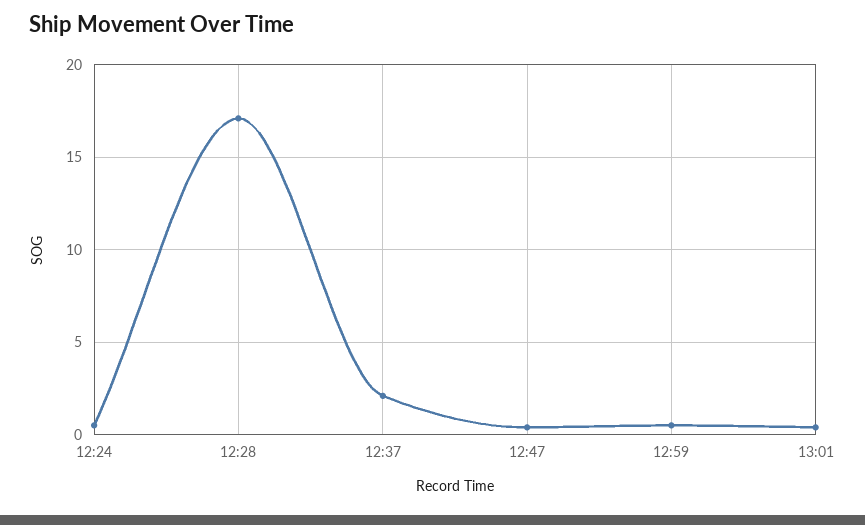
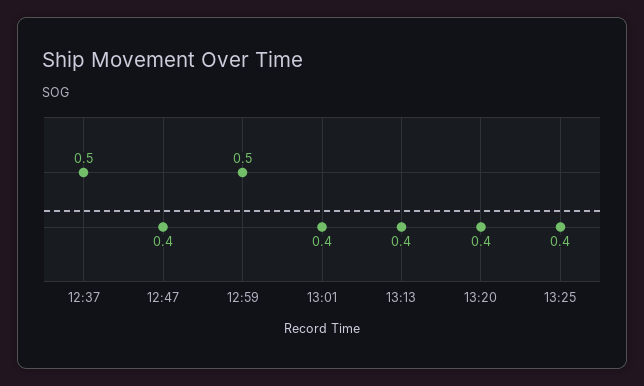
12:24: 0.5 -> none
12:28: 17 -> none
12:37: 2 -> 0.5
13:13: none -> 0.4
13:20: none -> 0.4
13:25: none -> 0.4

